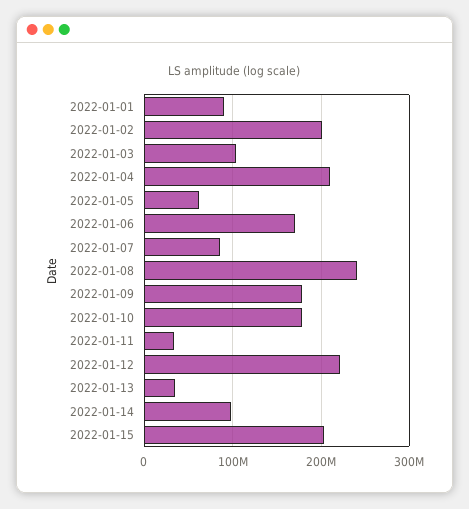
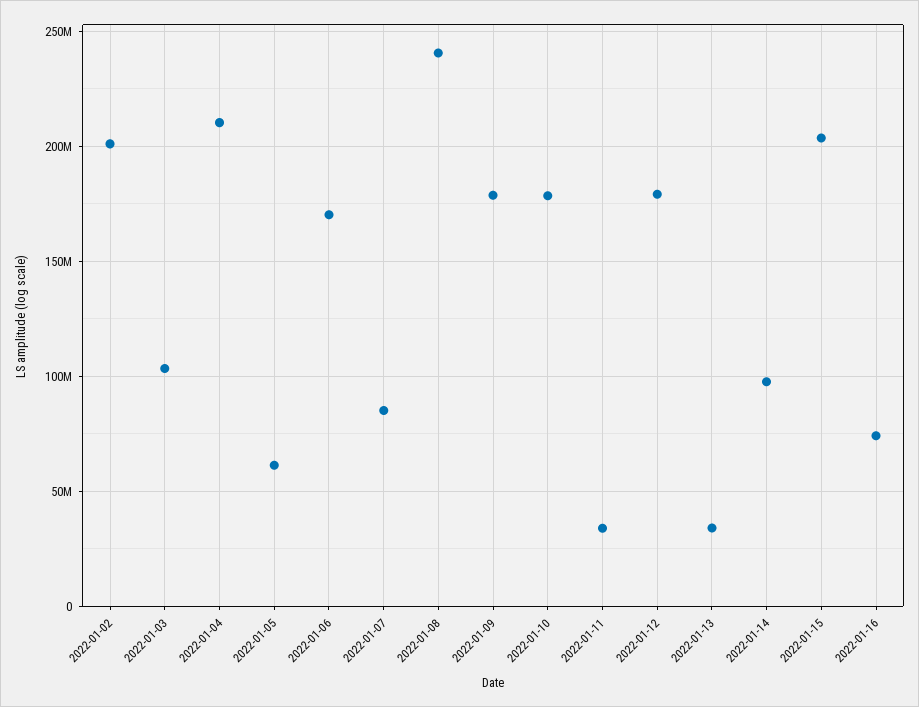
2022-01-01: 90000000 -> none
2022-01-12: 220000000 -> 180000000
2022-01-16: none -> 75000000

